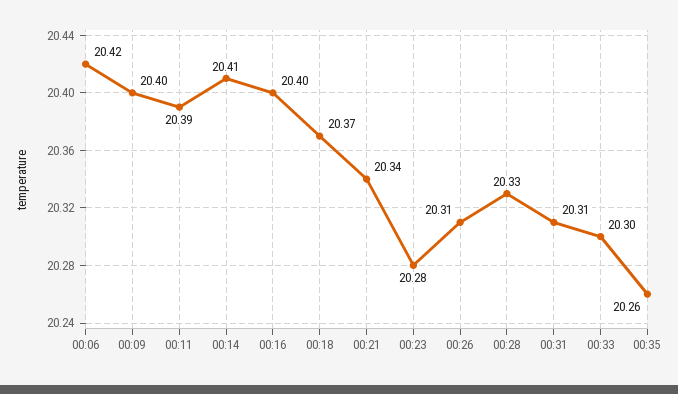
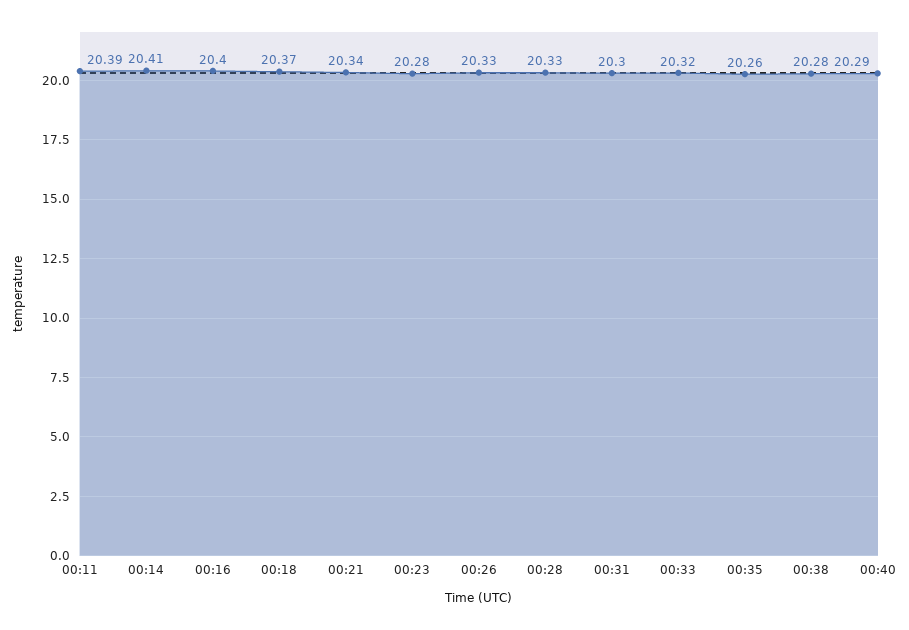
00:06: 20.42 -> none
00:09: 20.4 -> none
00:26: 20.31 -> 20.33
00:31: 20.31 -> 20.3
00:33: 20.3 -> 20.32
00:38: none -> 20.28
00:40: none -> 20.29

